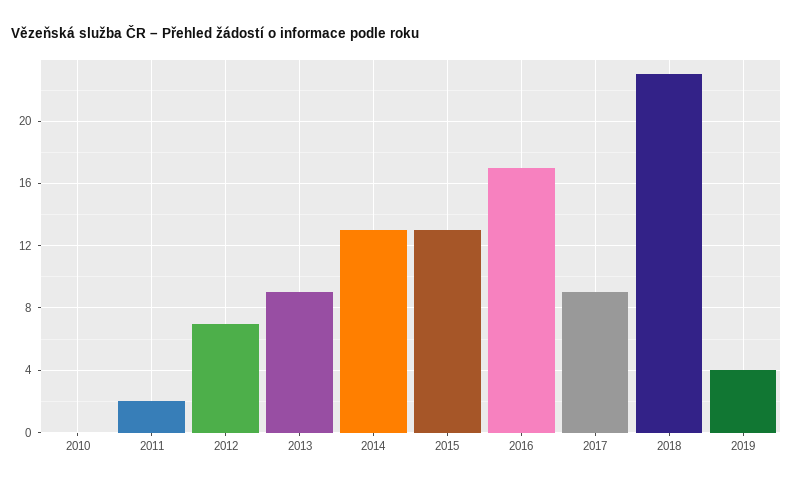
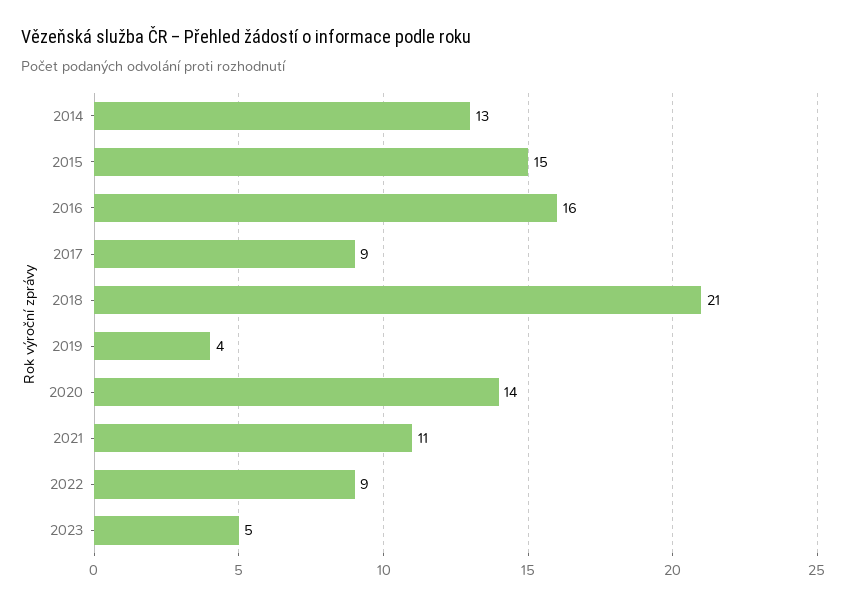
2010: 0 -> none
2011: 2 -> none
2012: 7 -> none
2013: 9 -> none
2015: 13 -> 15
2016: 17 -> 16
2018: 23 -> 21
2020: none -> 14
2021: none -> 11
2022: none -> 9
2023: none -> 5

